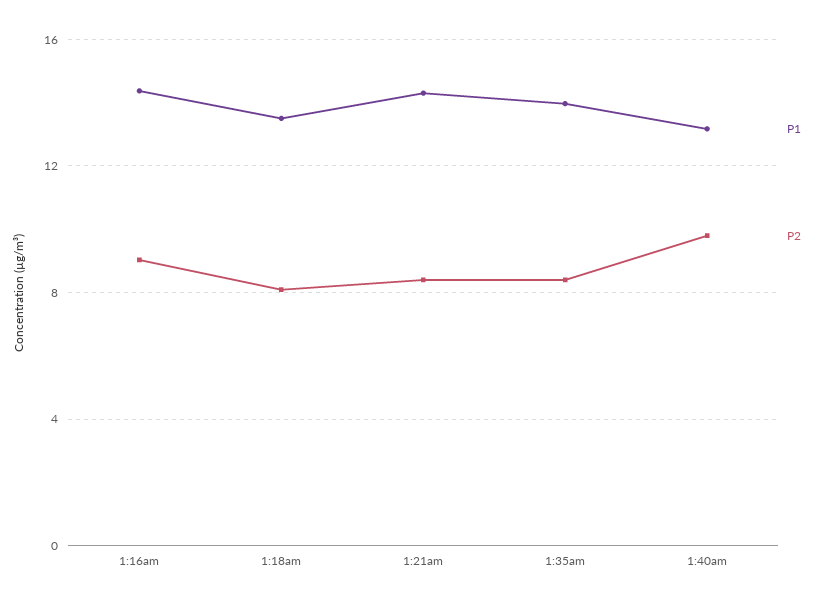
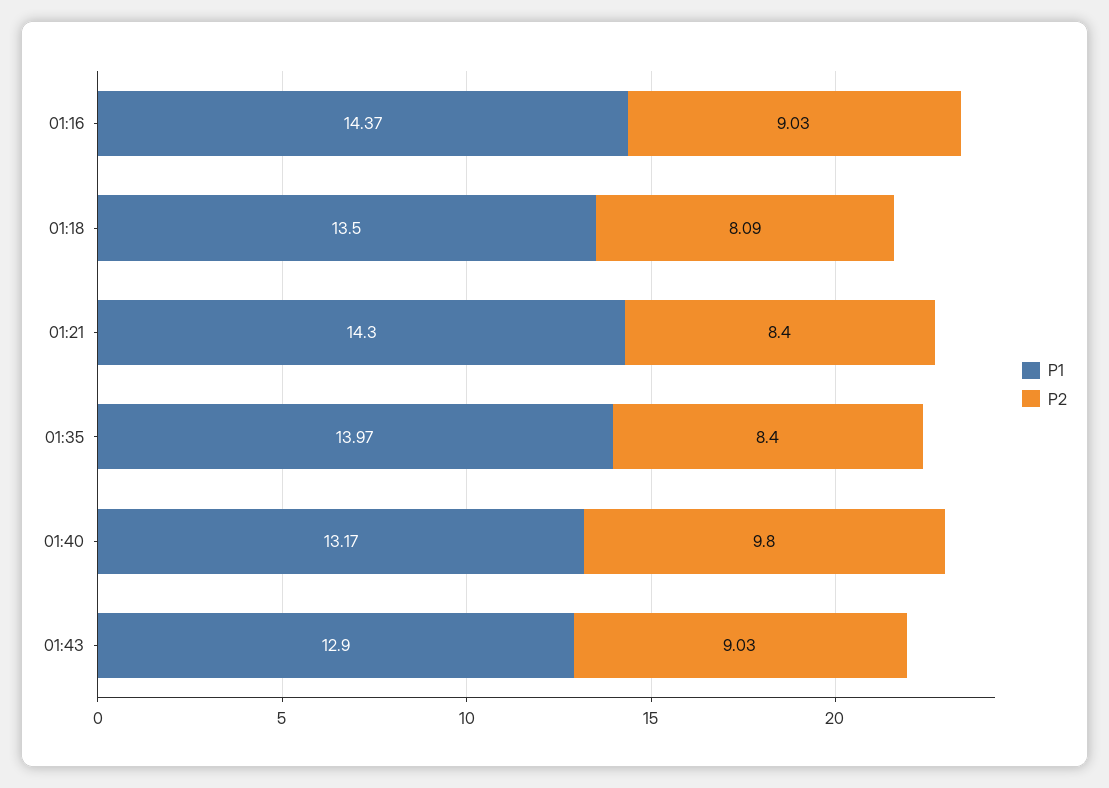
P1, 01:43: none -> 12.9
P2, 01:43: none -> 9.03

